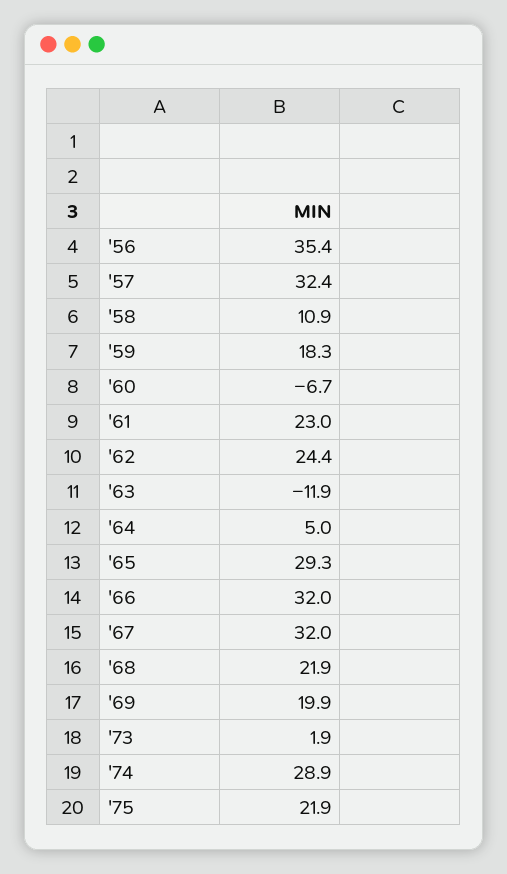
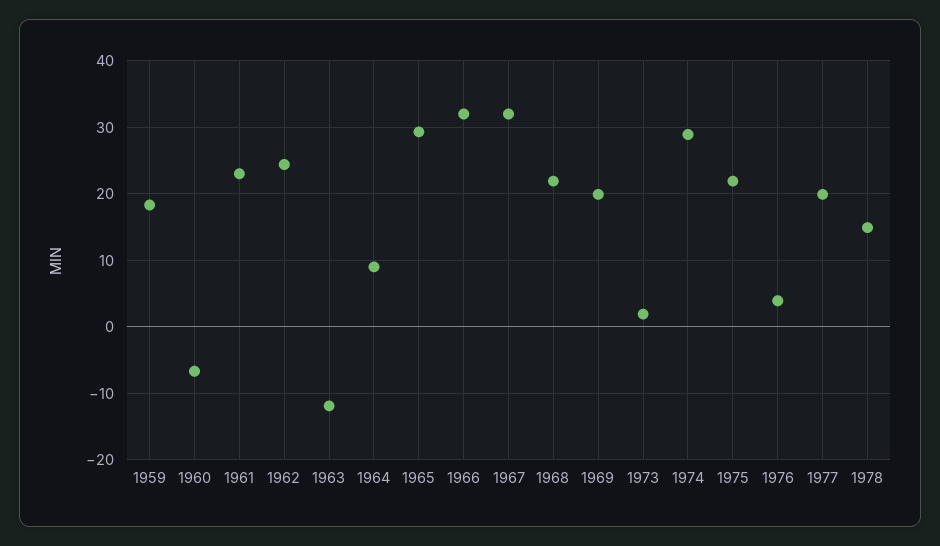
'56: 35.4 -> none
'57: 32.4 -> none
'58: 10.9 -> none
'64: 5 -> 9
1976: none -> 4
1977: none -> 20
1978: none -> 15

